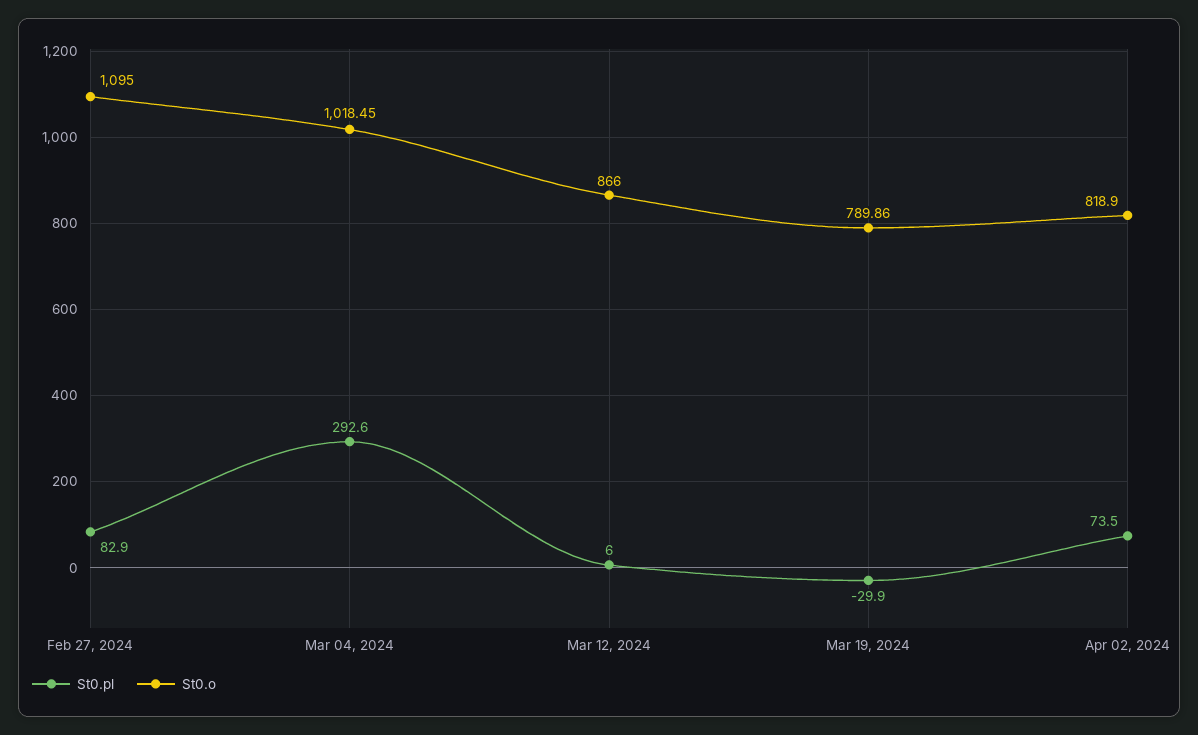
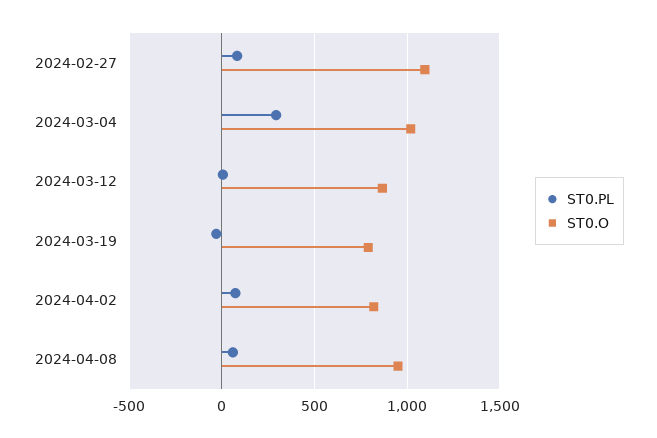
St0.pl, 2024-04-08: none -> 50
St0.o, 2024-04-08: none -> 950

